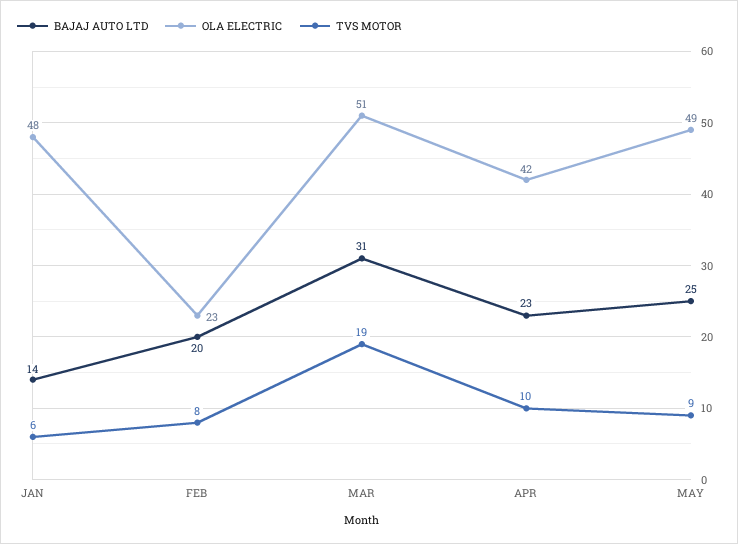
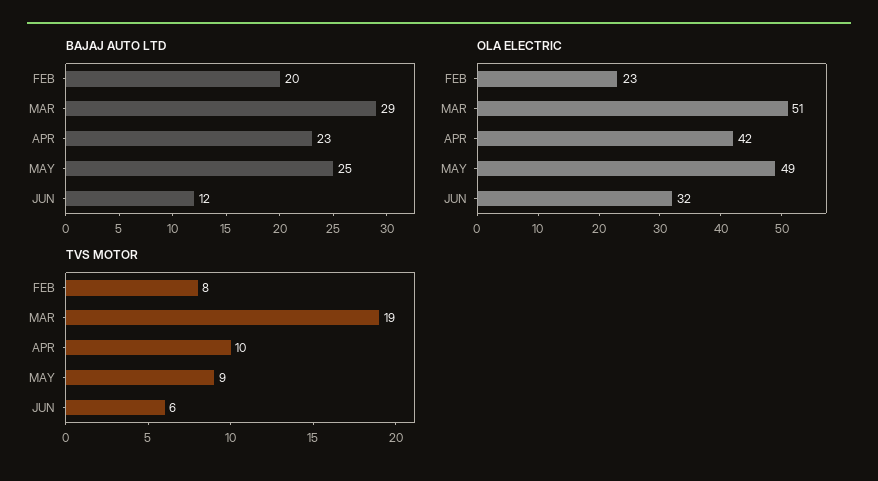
BAJAJ AUTO LTD, JAN: 14 -> none
OLA ELECTRIC, JAN: 48 -> none
TVS MOTOR, JAN: 6 -> none
BAJAJ AUTO LTD, MAR: 31 -> 29
BAJAJ AUTO LTD, JUN: none -> 12
OLA ELECTRIC, JUN: none -> 32
TVS MOTOR, JUN: none -> 6

